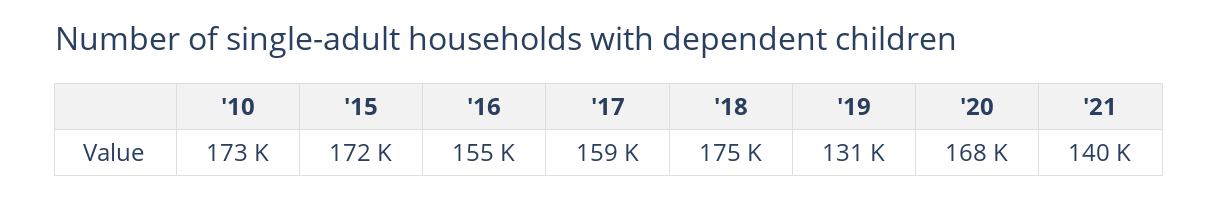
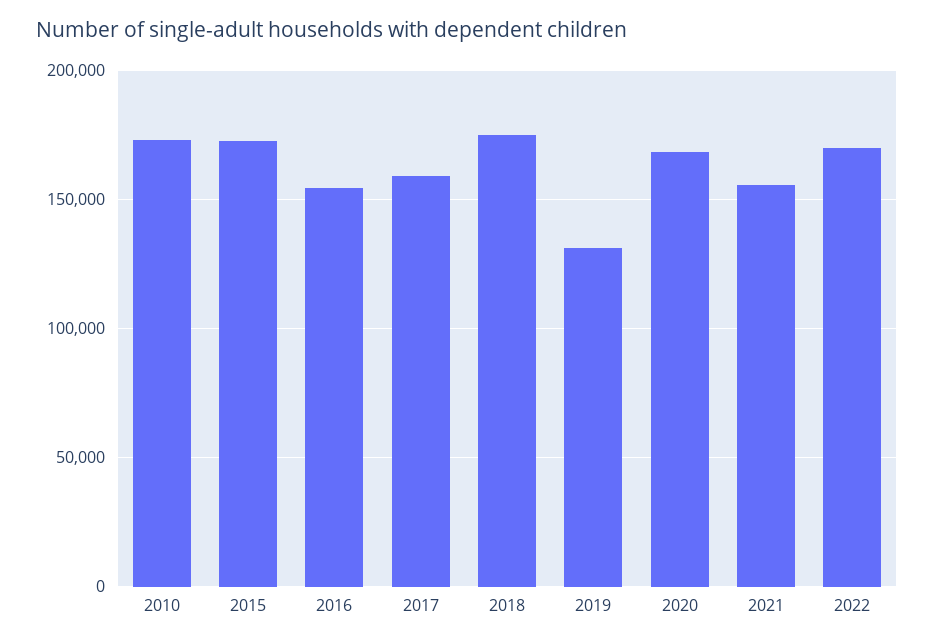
'21: 140000 -> 155000
2022: none -> 170000

